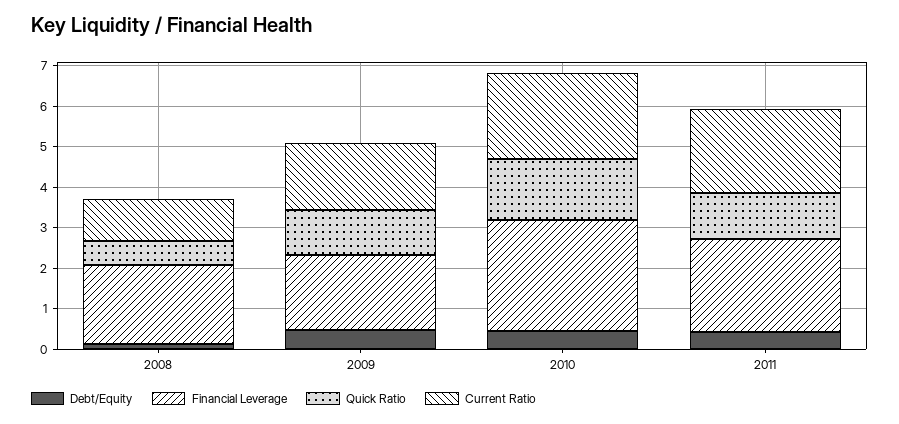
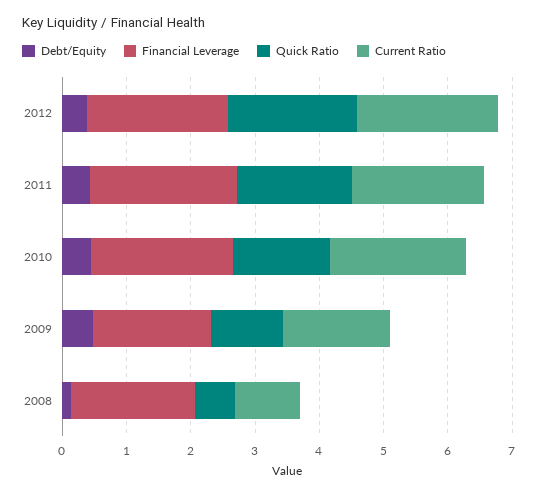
Financial Leverage, 2010: 2.8 -> 2.2
Quick Ratio, 2011: 1.2 -> 1.8
Debt/Equity, 2012: none -> 0.4
Financial Leverage, 2012: none -> 2.2
Quick Ratio, 2012: none -> 2
Current Ratio, 2012: none -> 2.2

